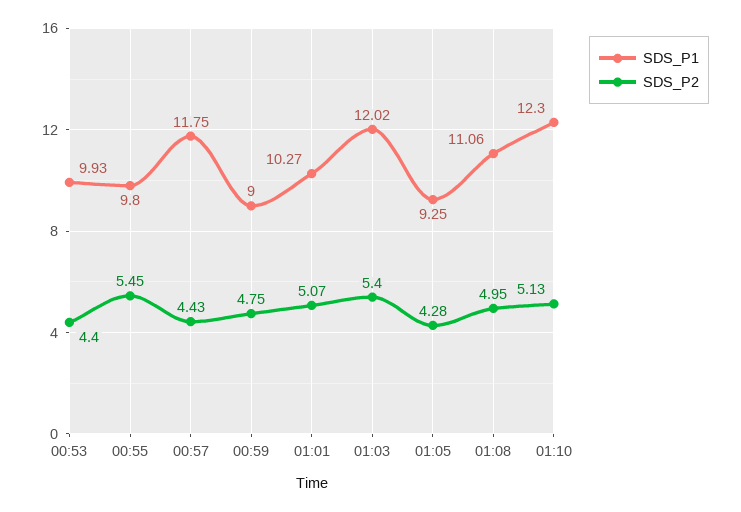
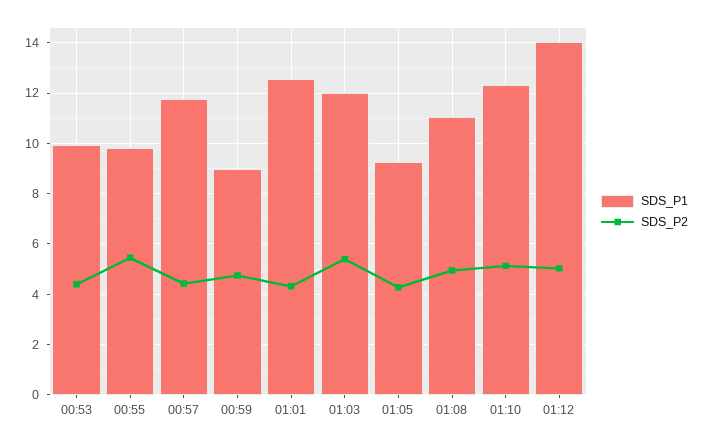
SDS_P1, 01:01: 10.27 -> 12.5
SDS_P2, 01:01: 5.07 -> 4.25
SDS_P1, 01:12: none -> 14
SDS_P2, 01:12: none -> 5

